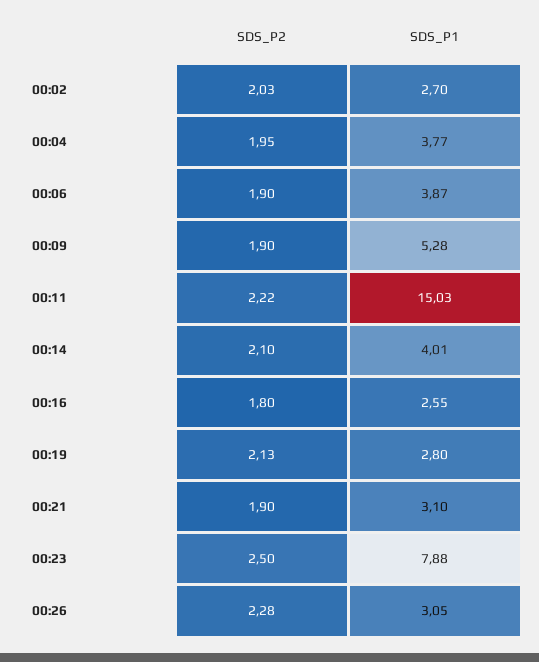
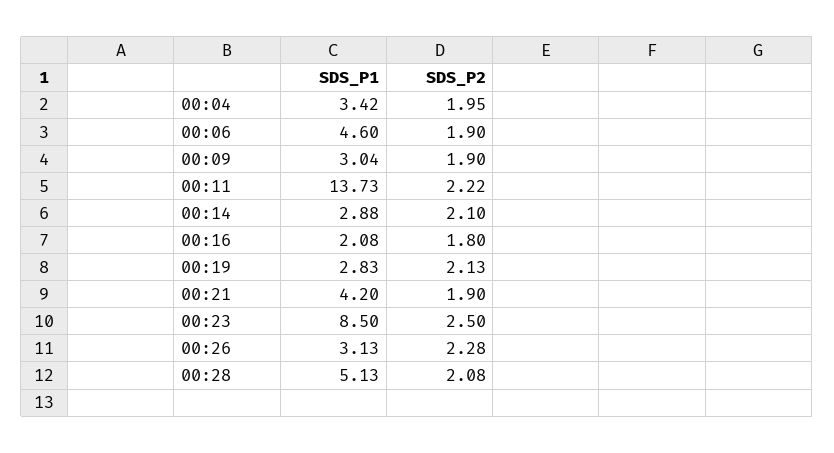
SDS_P2, 00:02: 2.03 -> none
SDS_P1, 00:02: 2.7 -> none
SDS_P1, 00:04: 3.77 -> 3.42
SDS_P1, 00:06: 3.87 -> 4.6
SDS_P1, 00:09: 5.28 -> 3.04
SDS_P1, 00:11: 15.03 -> 13.73
SDS_P1, 00:14: 4.01 -> 2.88
SDS_P1, 00:16: 2.55 -> 2.08
SDS_P1, 00:19: 2.8 -> 2.83
SDS_P1, 00:21: 3.1 -> 4.2
SDS_P1, 00:23: 7.88 -> 8.5
SDS_P1, 00:26: 3.05 -> 3.13
SDS_P1, 00:28: none -> 5.13
SDS_P2, 00:28: none -> 2.08

